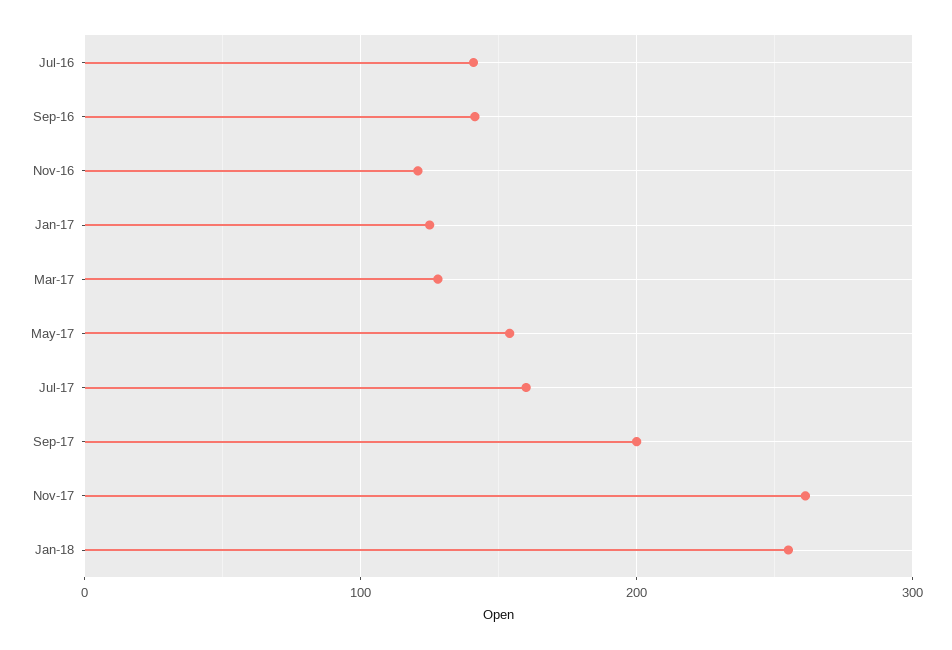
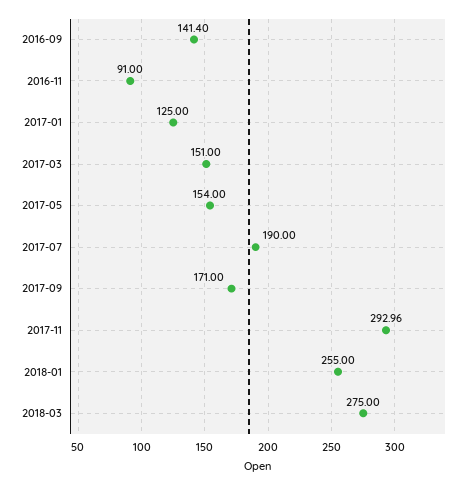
Jul-16: 140 -> none
Nov-16: 120 -> 91
Mar-17: 130 -> 151
Jul-17: 160 -> 190
Sep-17: 200 -> 171
Nov-17: 260 -> 292.96
2018-03: none -> 275

